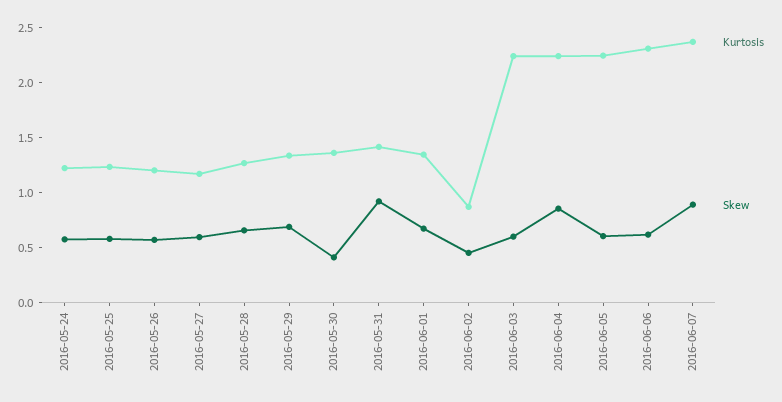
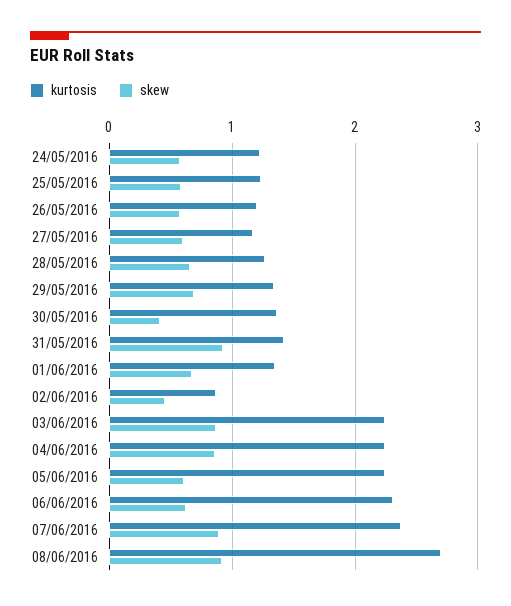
Skew, 2016-06-03: 0.6 -> 0.9
Kurtosis, 08/06/2016: none -> 2.7
Skew, 08/06/2016: none -> 0.9

